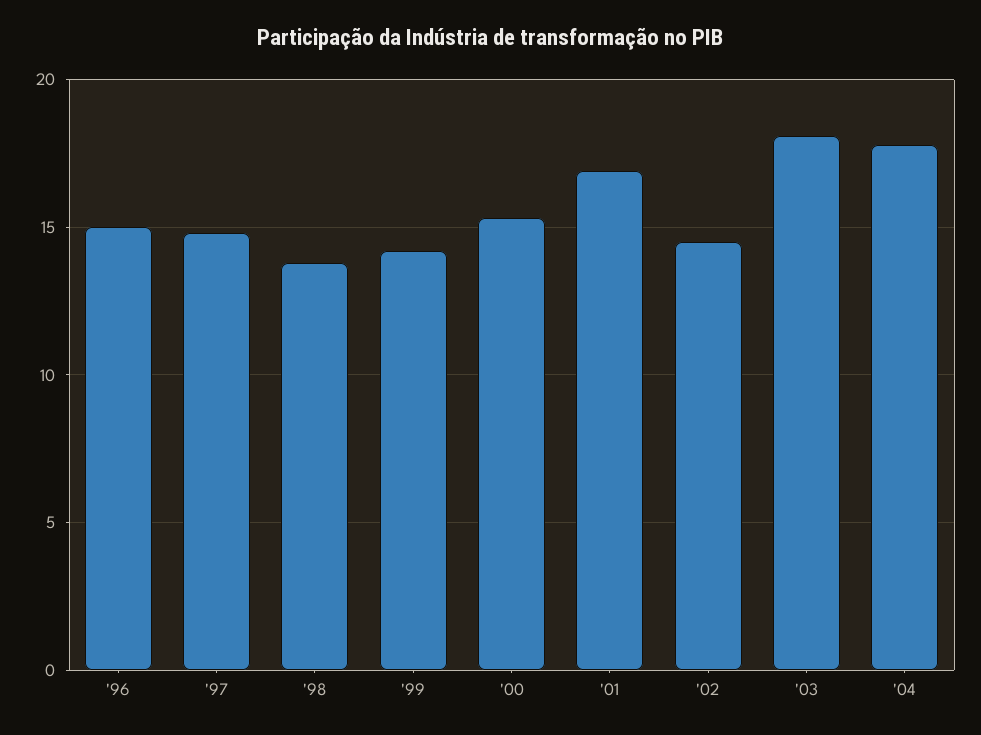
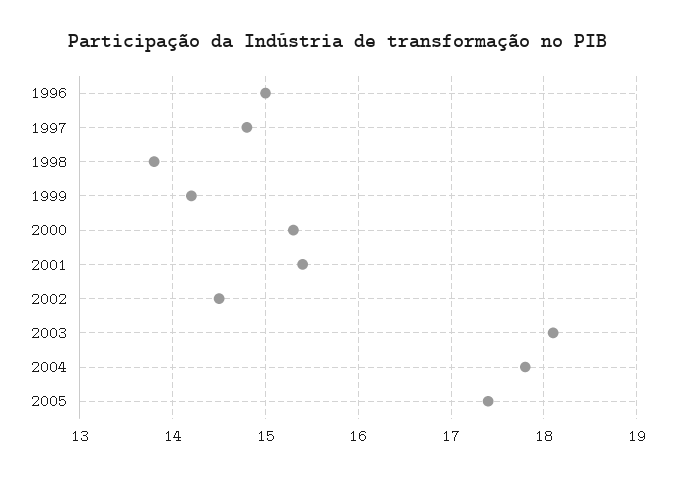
'01: 17 -> 15.4
2005: none -> 17.4

